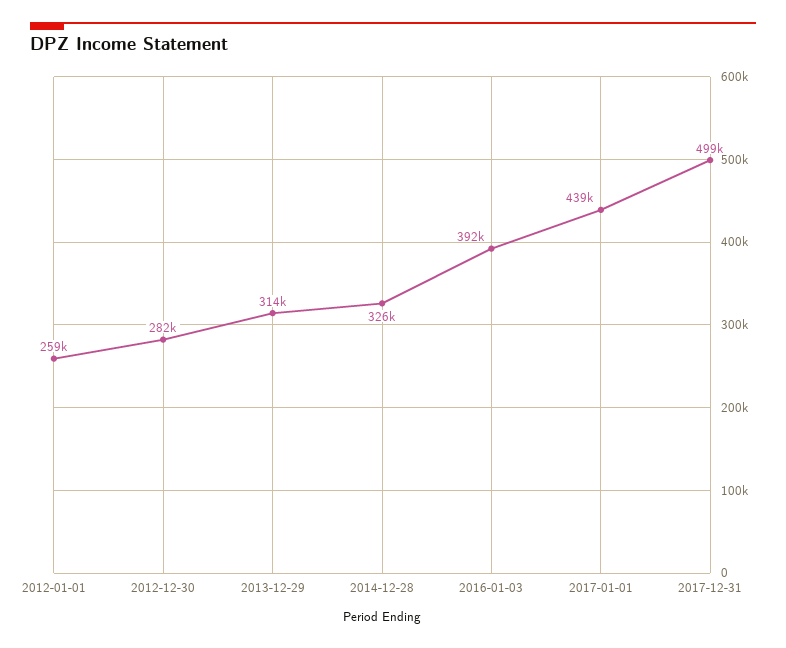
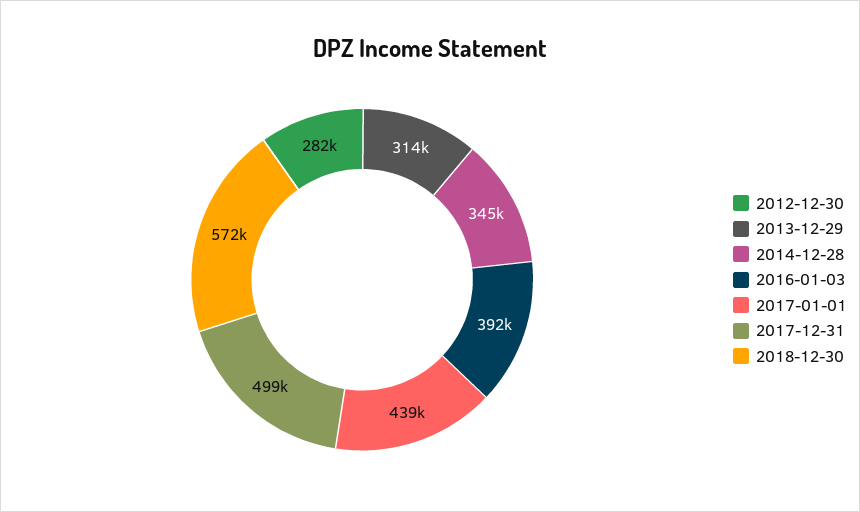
2012-01-01: 259000 -> none
2014-12-28: 326000 -> 345000
2018-12-30: none -> 572000

